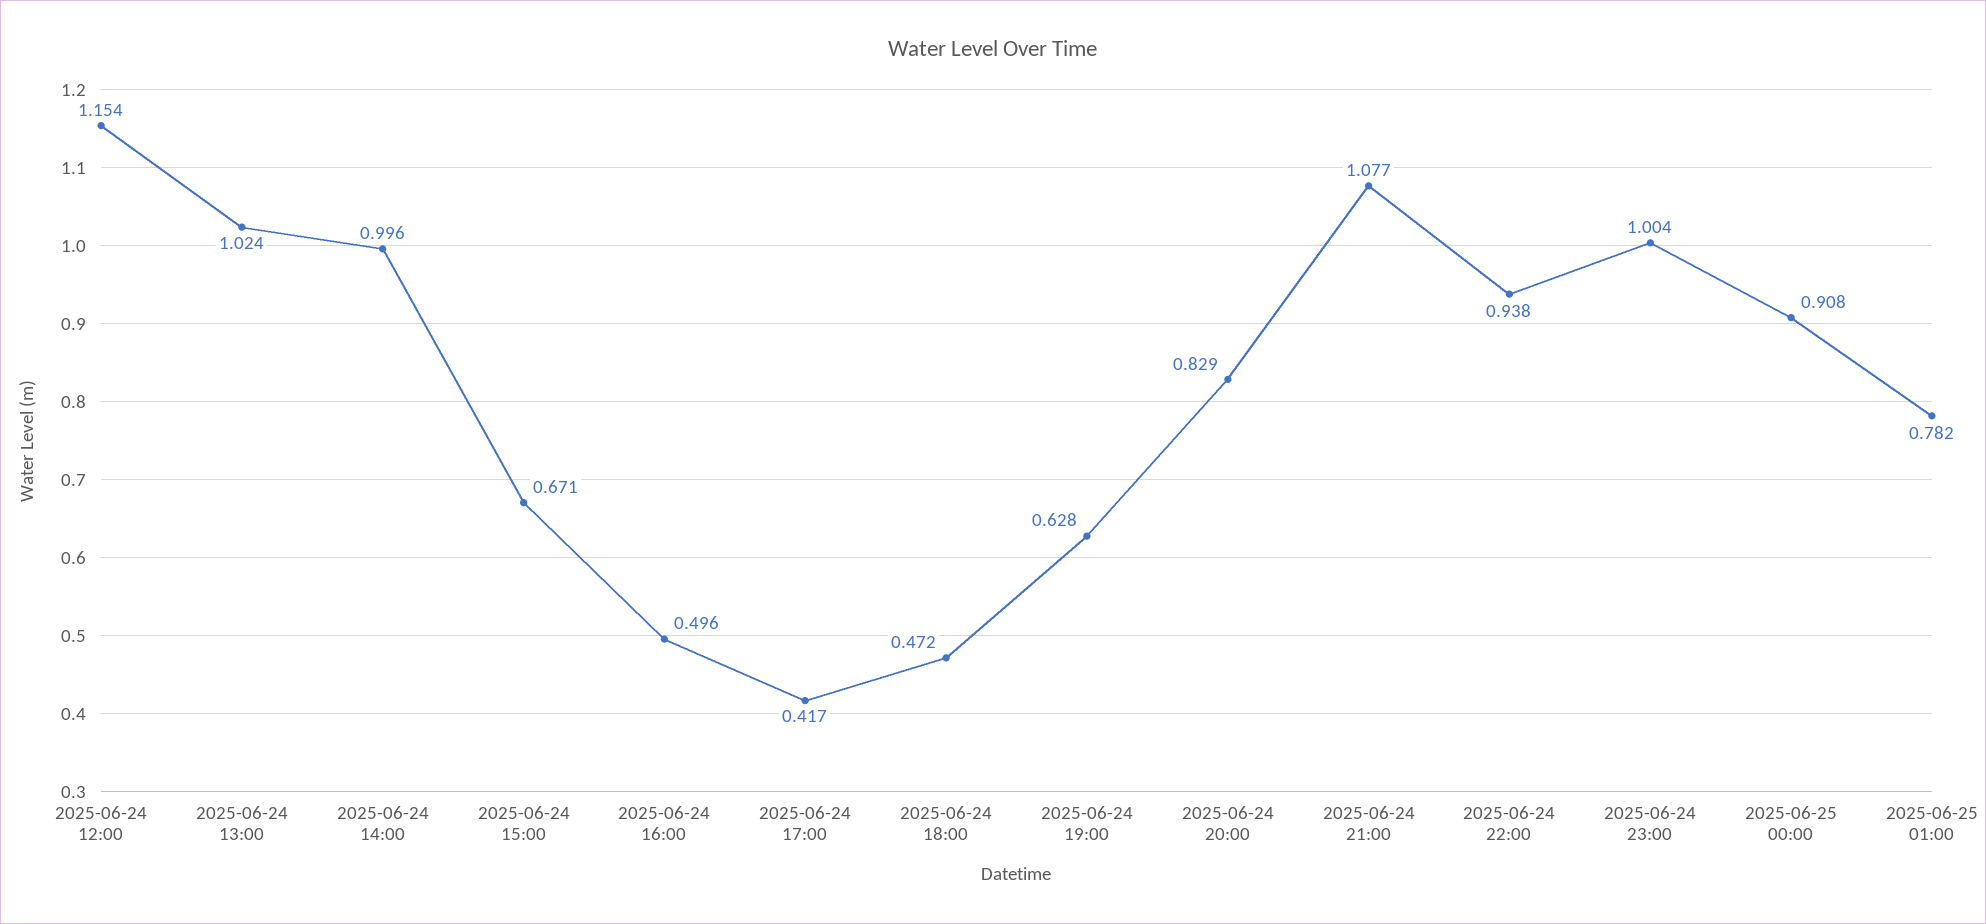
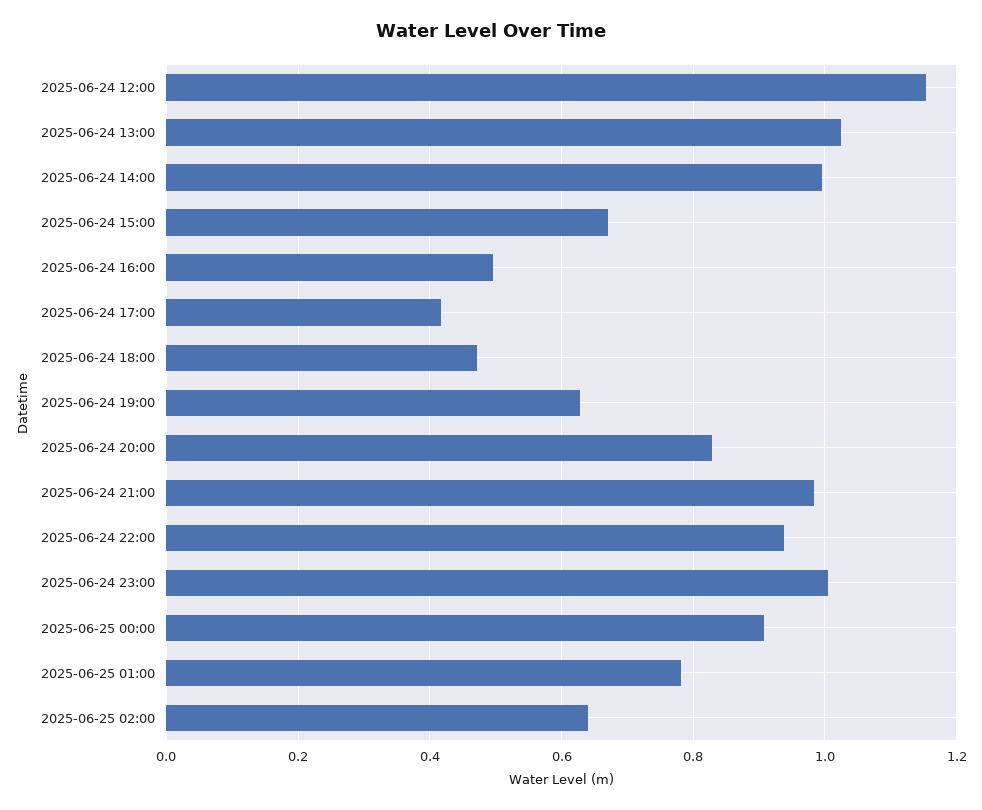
2025-06-24 21:00: 1.077 -> 0.98
2025-06-25 02:00: none -> 0.64

